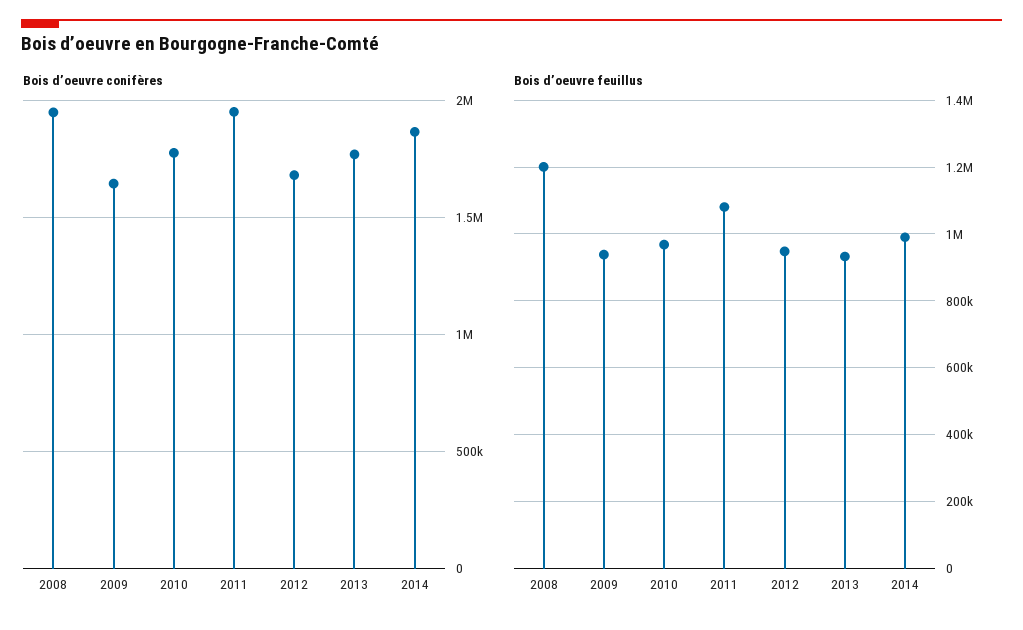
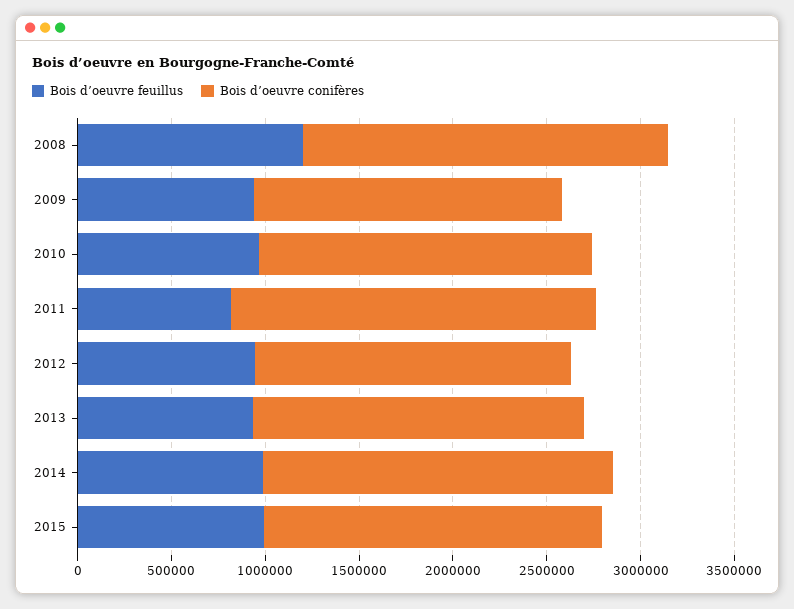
Bois d’oeuvre feuillus, 2011: 1080000 -> 800000
Bois d’oeuvre feuillus, 2015: none -> 1000000
Bois d’oeuvre conifères, 2015: none -> 1800000

